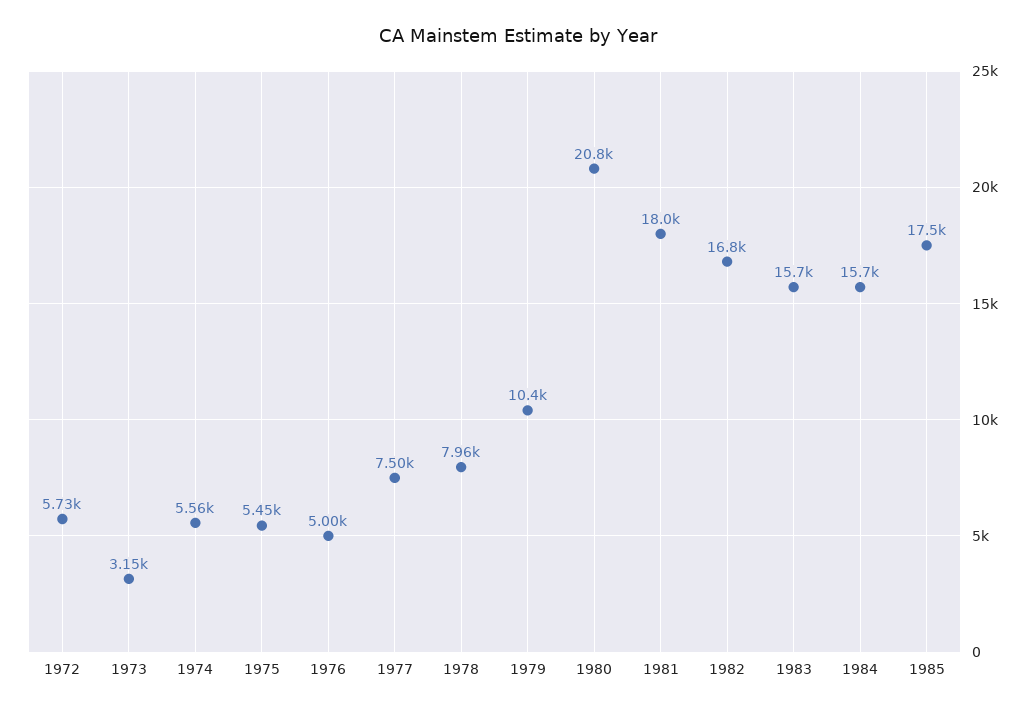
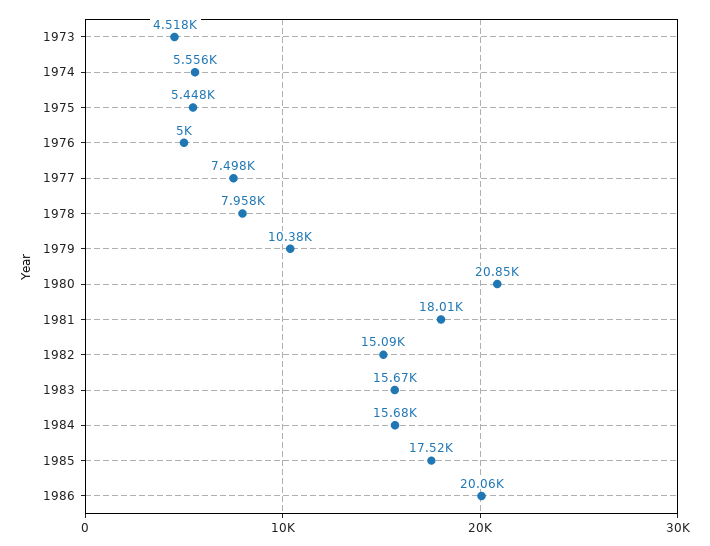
1972: 5730 -> none
1973: 3150 -> 4518
1982: 16800 -> 15090
1986: none -> 20060

